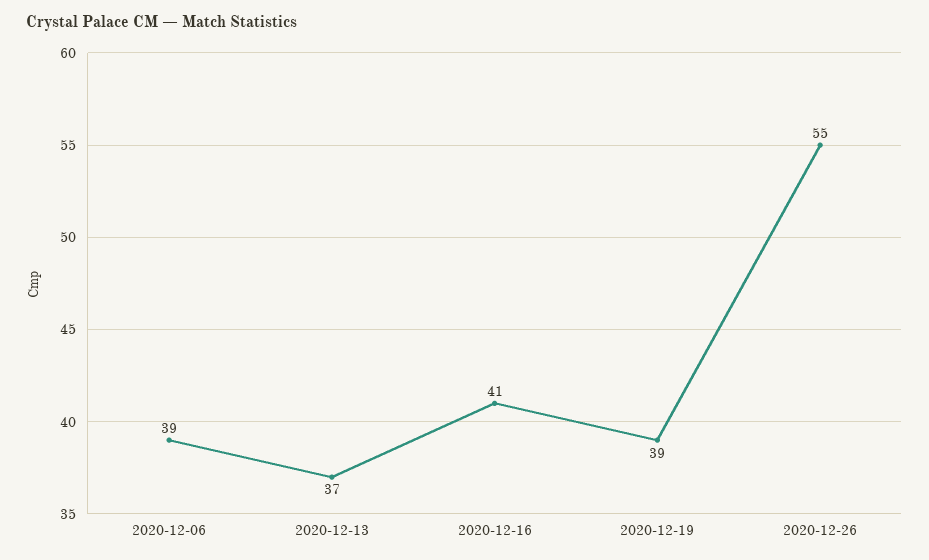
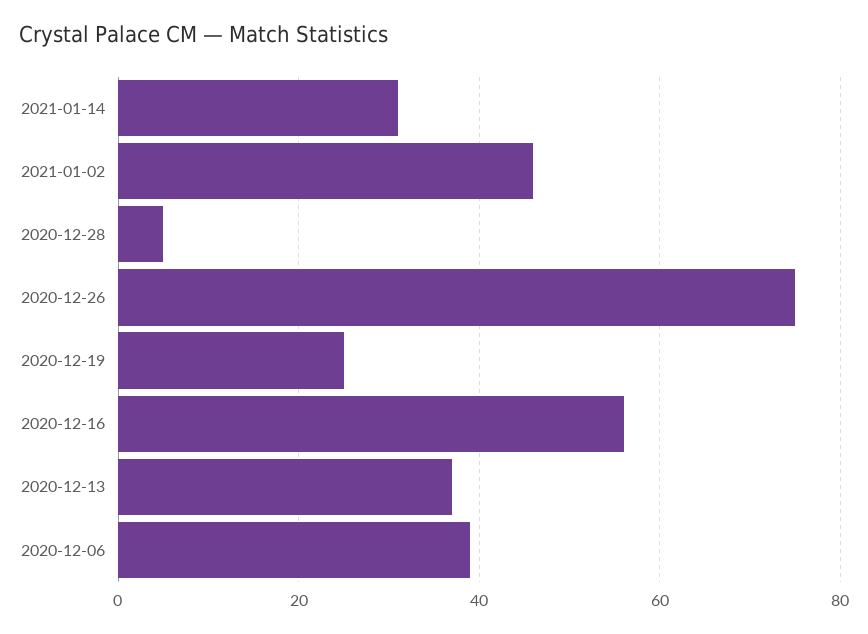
2020-12-16: 41 -> 55
2020-12-19: 39 -> 25
2020-12-26: 55 -> 75
2021-01-14: none -> 30
2021-01-02: none -> 45
2020-12-28: none -> 5

